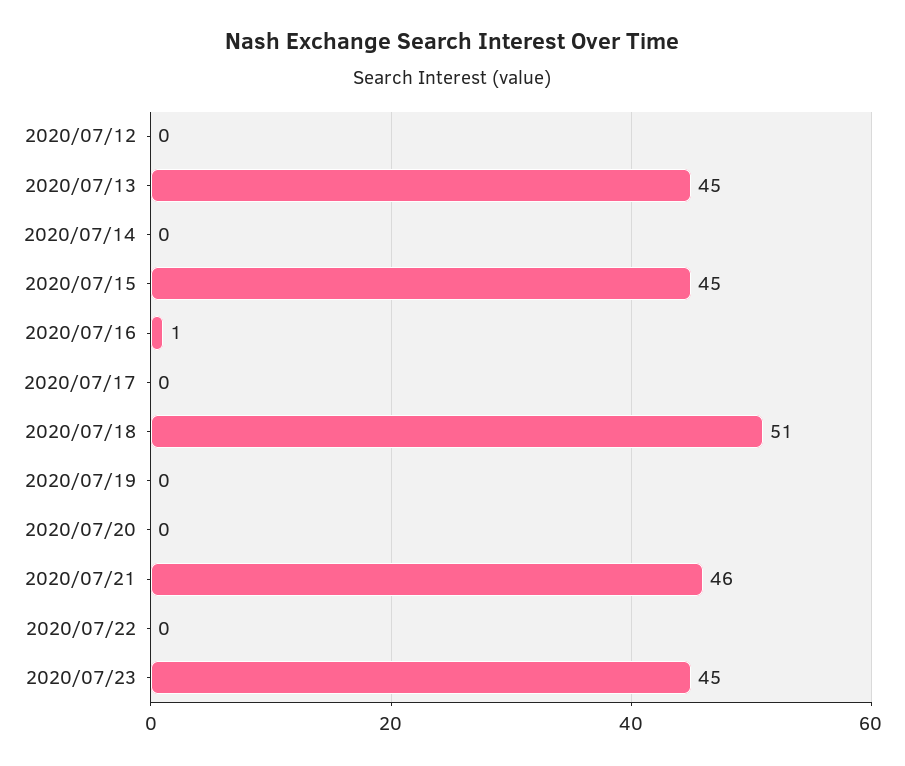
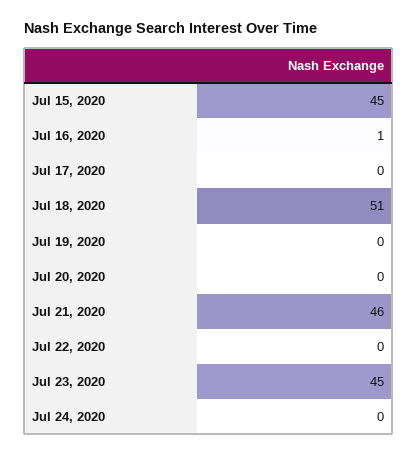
2020/07/12: 0 -> none
2020/07/13: 45 -> none
2020/07/14: 0 -> none
Jul 24, 2020: none -> 0

